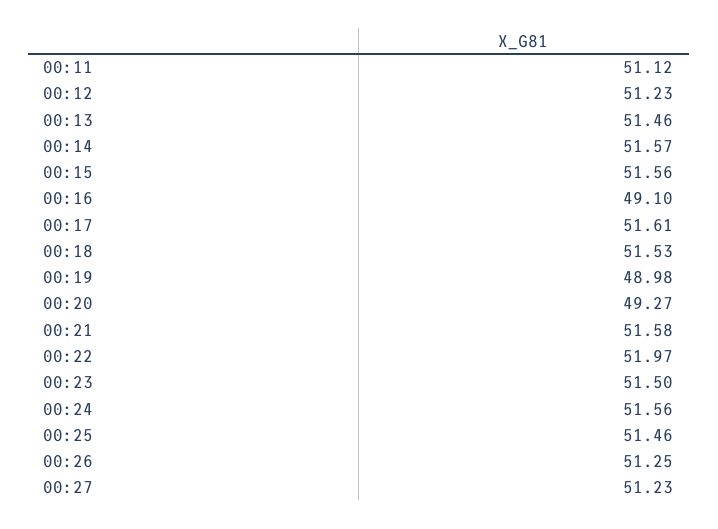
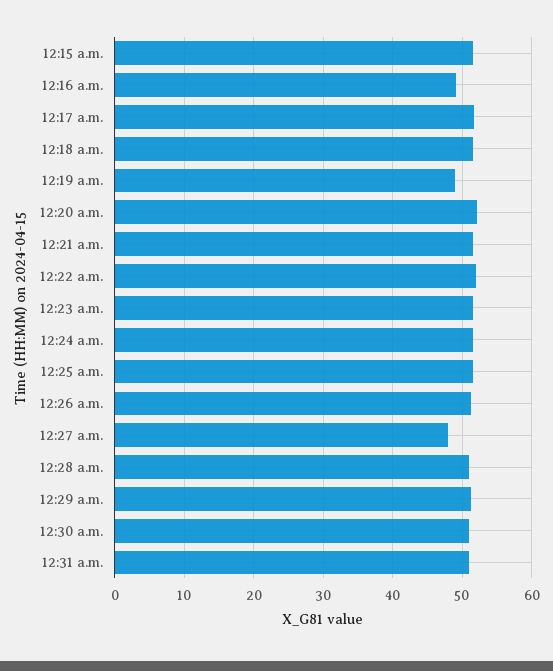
00:11: 51.12 -> none
00:12: 51.23 -> none
00:13: 51.46 -> none
00:14: 51.57 -> none
00:20: 49.27 -> 52
00:27: 51.23 -> 48
12:28 a.m.: none -> 51
12:29 a.m.: none -> 51
12:30 a.m.: none -> 51
12:31 a.m.: none -> 51

